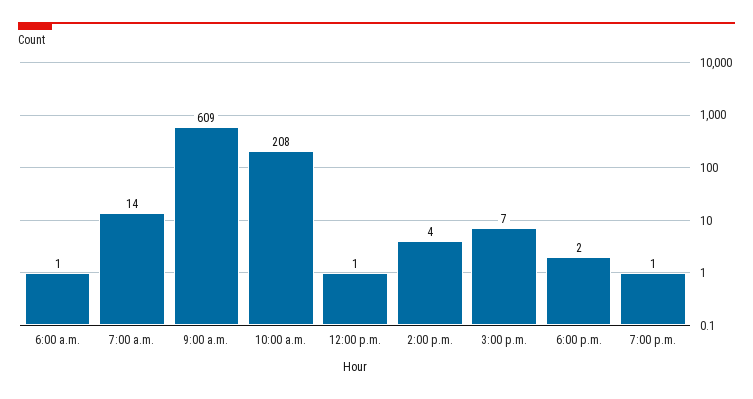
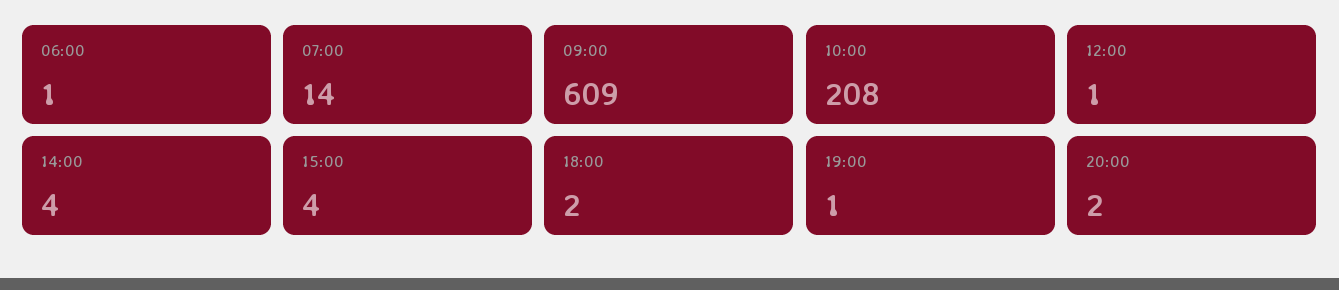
3:00 p.m.: 7 -> 4
20:00: none -> 2

